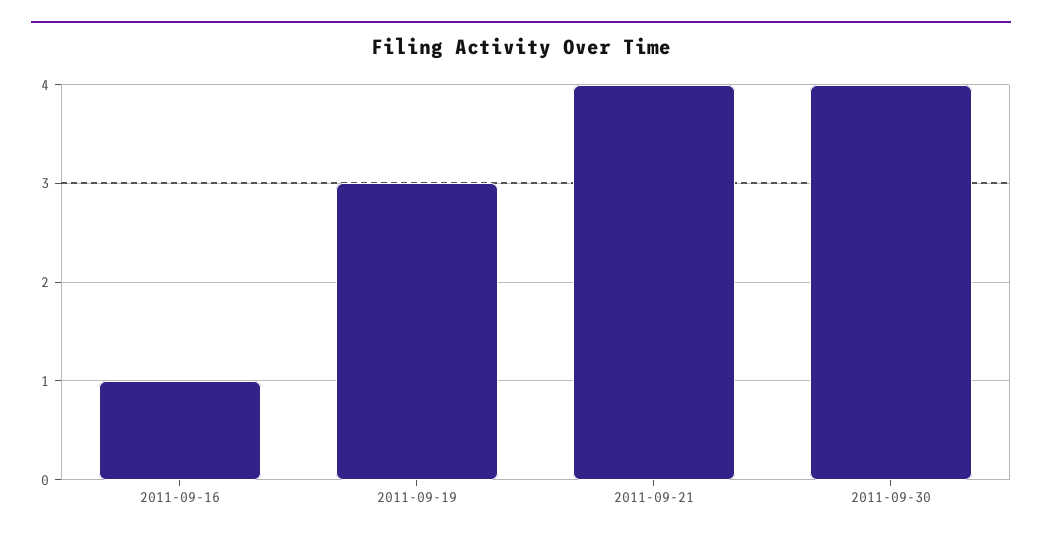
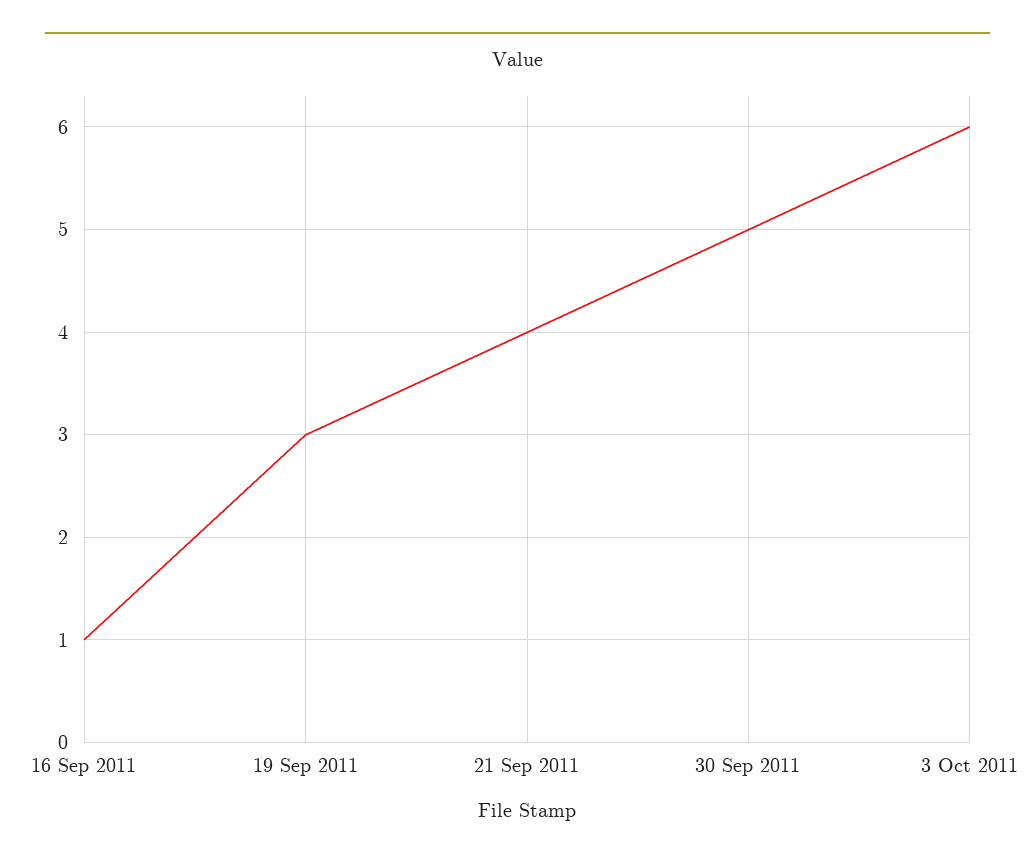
2011-09-30: 4 -> 5
3 Oct 2011: none -> 6

